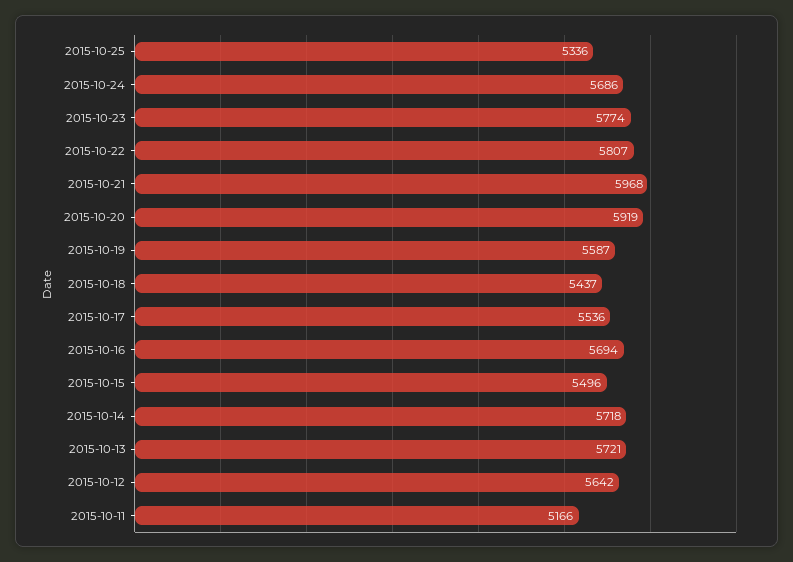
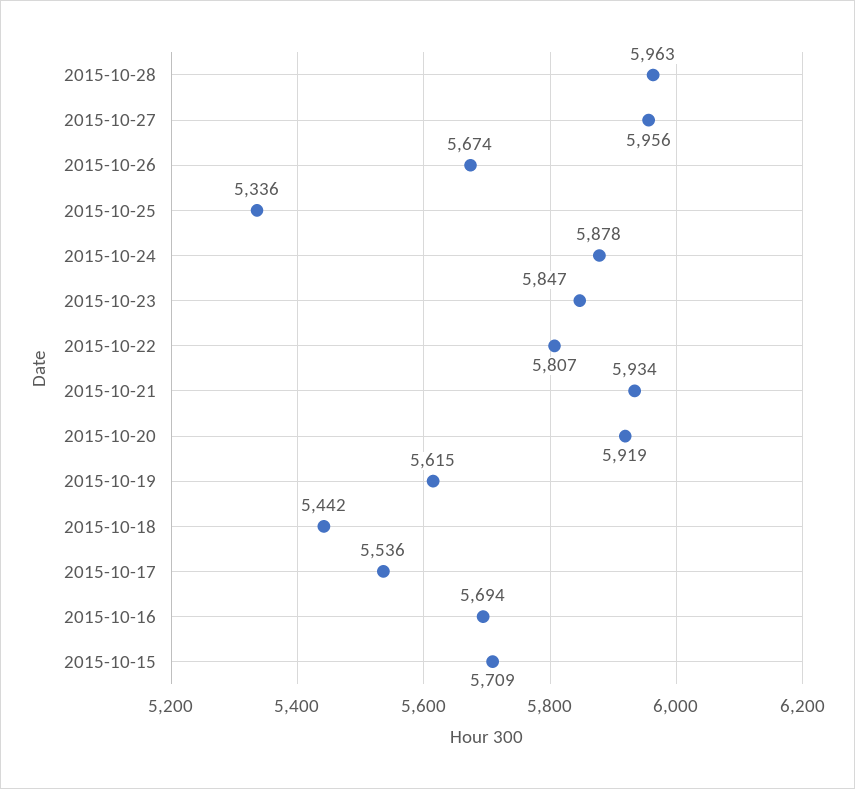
2015-10-24: 5686 -> 5878
2015-10-23: 5774 -> 5847
2015-10-21: 5968 -> 5934
2015-10-19: 5587 -> 5615
2015-10-18: 5437 -> 5442
2015-10-15: 5496 -> 5709
2015-10-14: 5718 -> none
2015-10-13: 5721 -> none
2015-10-12: 5642 -> none
2015-10-11: 5166 -> none
2015-10-28: none -> 5963
2015-10-27: none -> 5956
2015-10-26: none -> 5674

